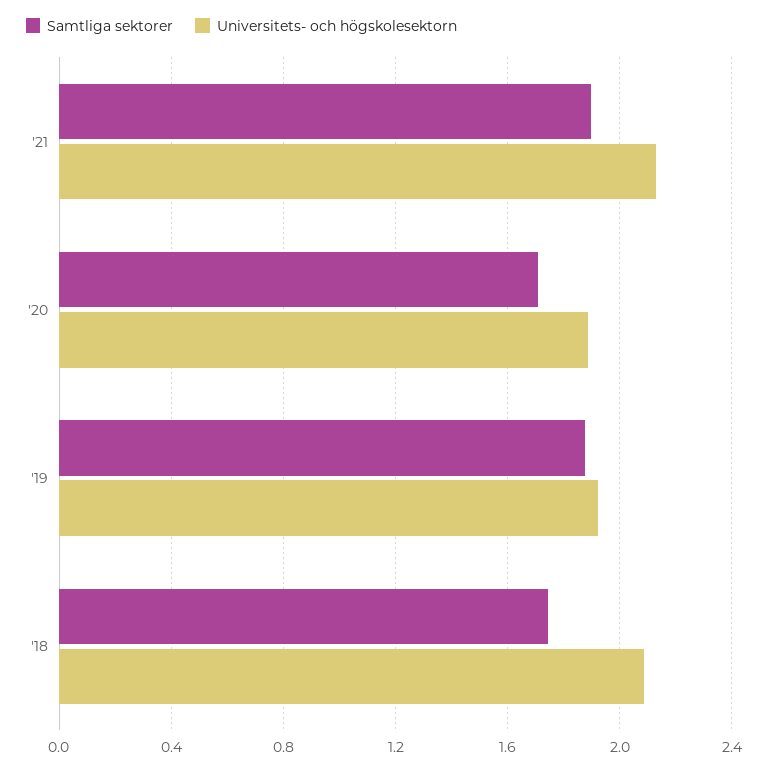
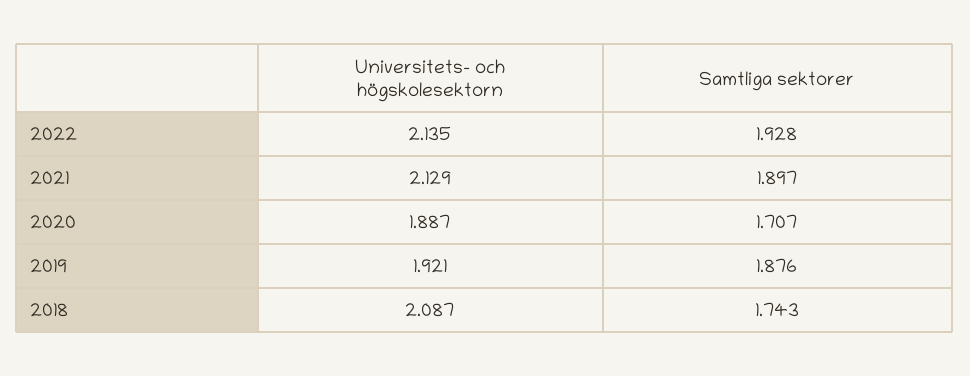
Universitets- och högskolesektorn, 2022: none -> 2.135
Samtliga sektorer, 2022: none -> 1.928

